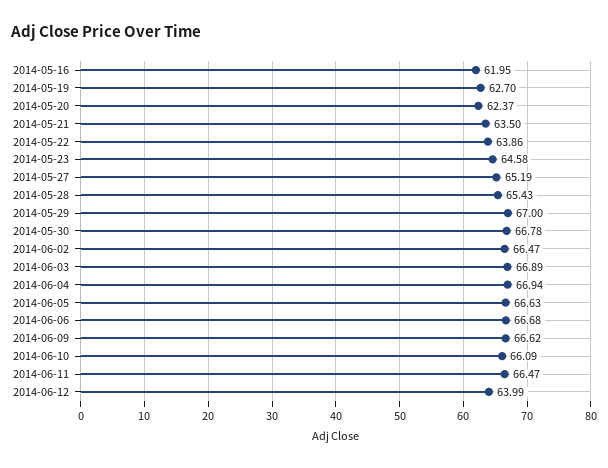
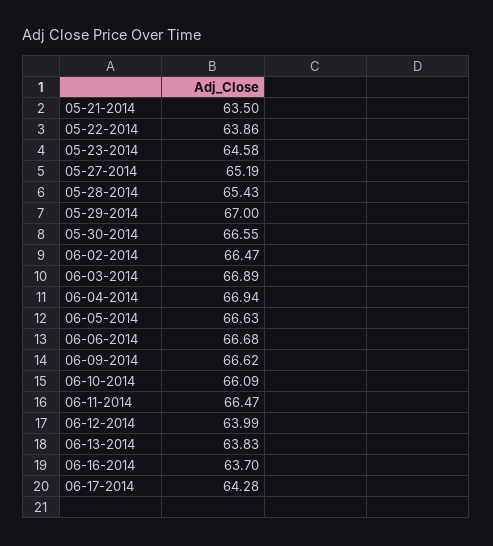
2014-05-16: 61.95 -> none
2014-05-19: 62.7 -> none
2014-05-20: 62.37 -> none
2014-05-30: 66.78 -> 66.55
06-13-2014: none -> 63.83
06-16-2014: none -> 63.7
06-17-2014: none -> 64.28

